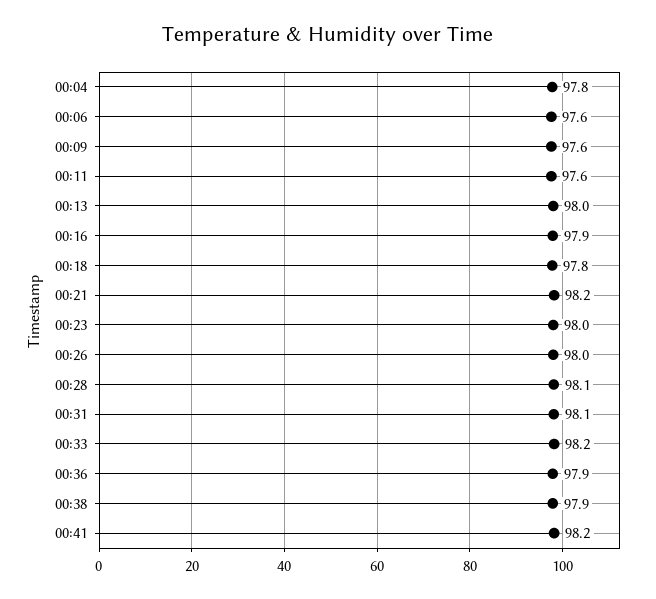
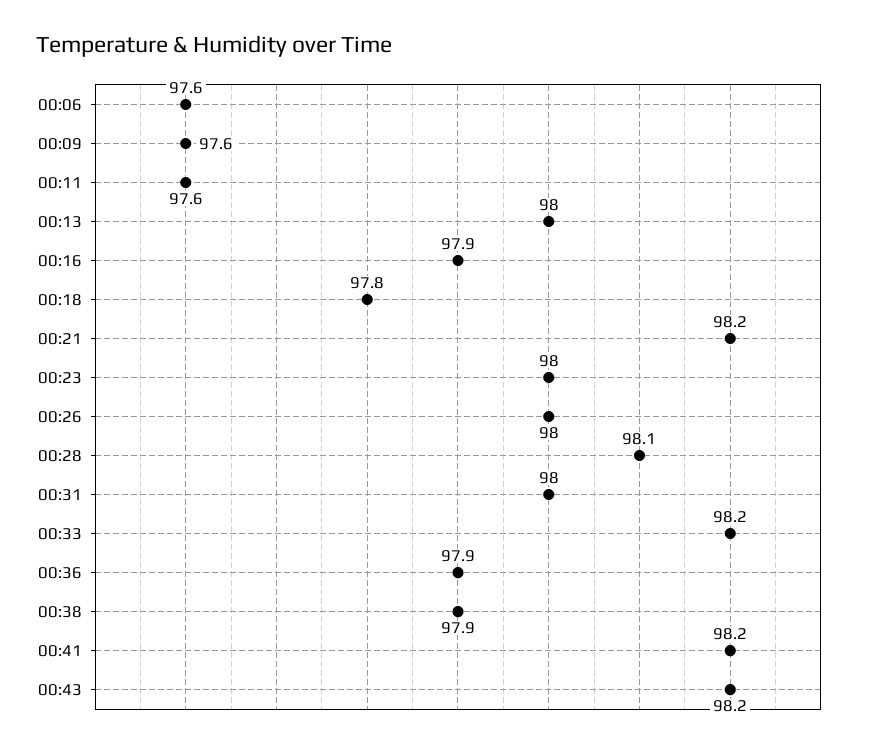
00:04: 97.8 -> none
00:31: 98.1 -> 98
00:43: none -> 98.2

